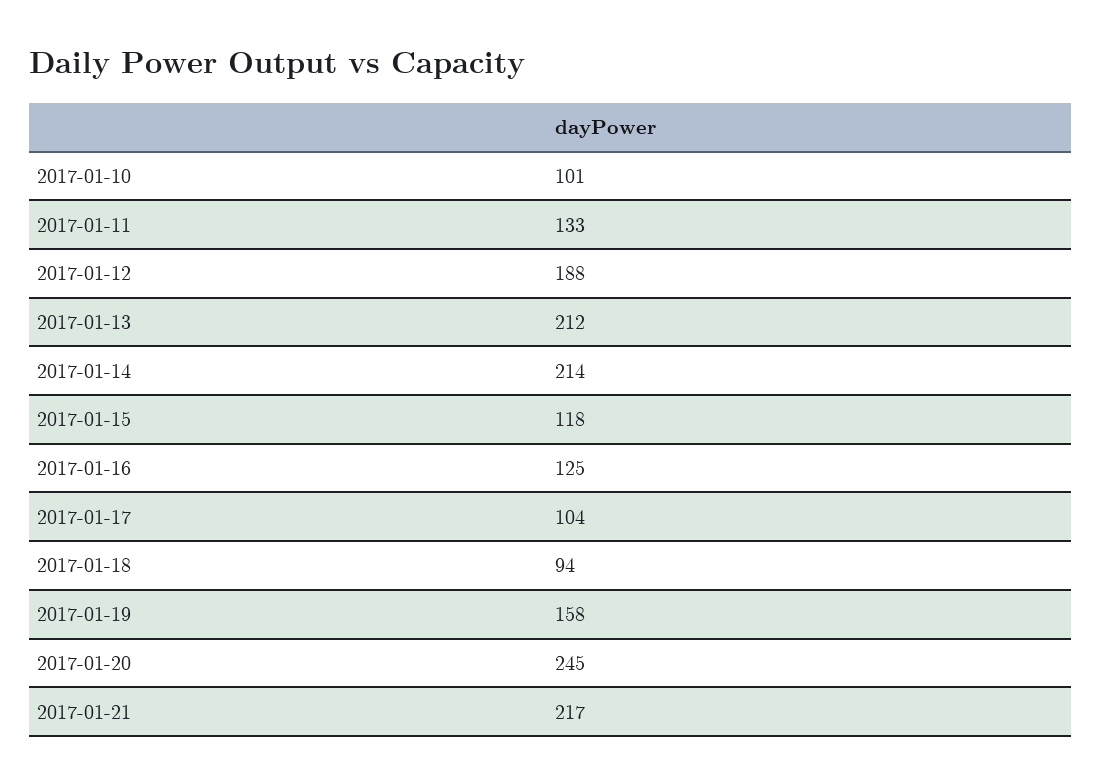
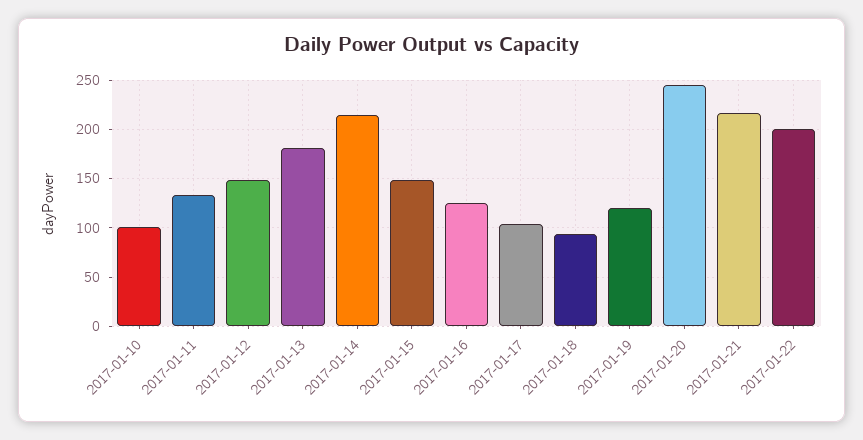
2017-01-12: 188 -> 150
2017-01-13: 212 -> 180
2017-01-15: 118 -> 150
2017-01-19: 158 -> 120
2017-01-22: none -> 200

